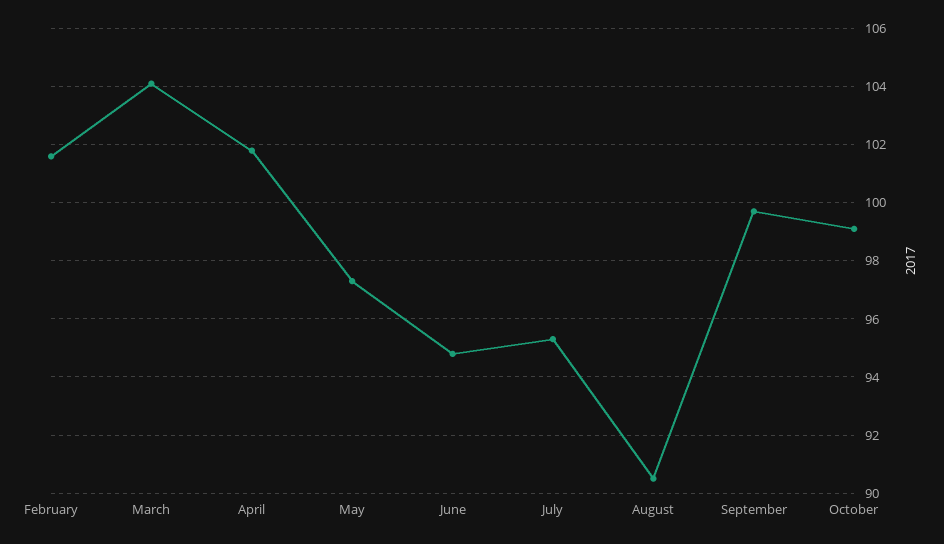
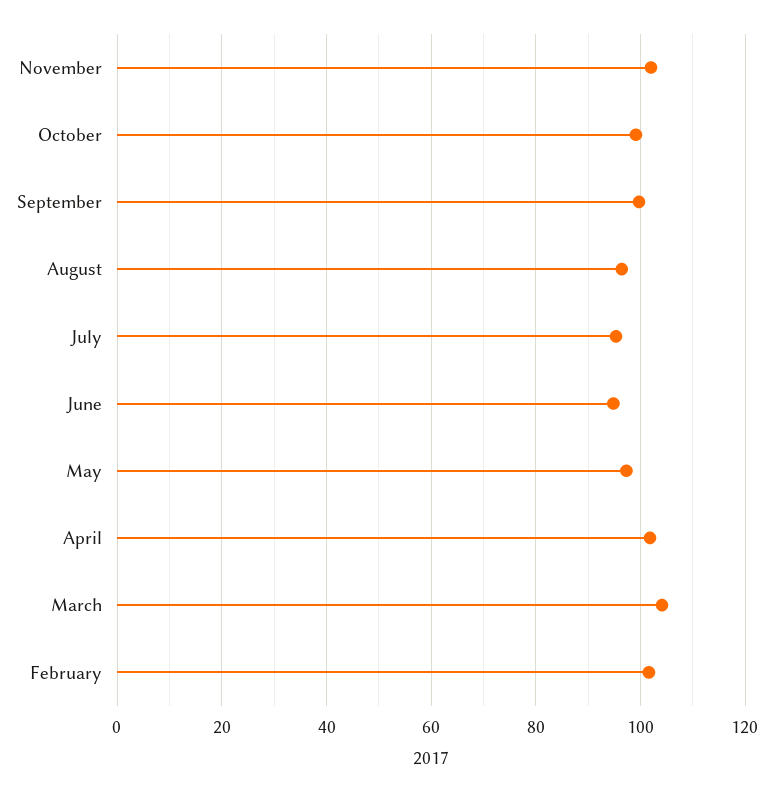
August: 90.5 -> 96
November: none -> 102

